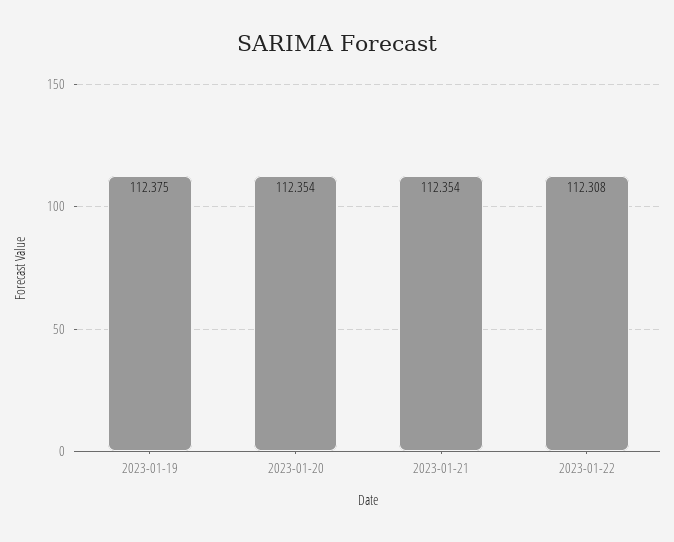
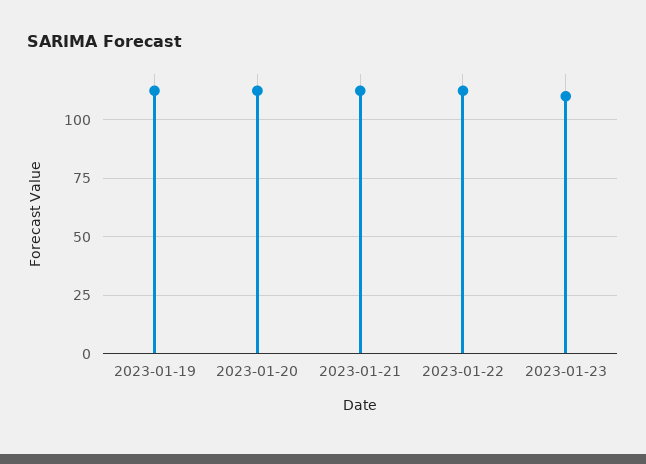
2023-01-23: none -> 110

